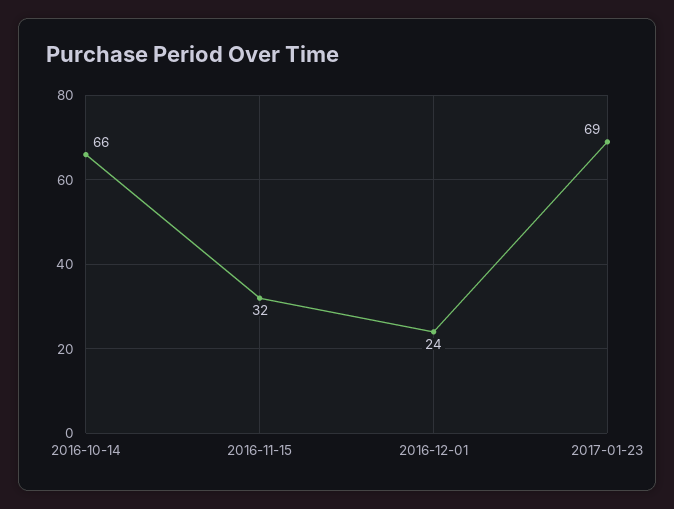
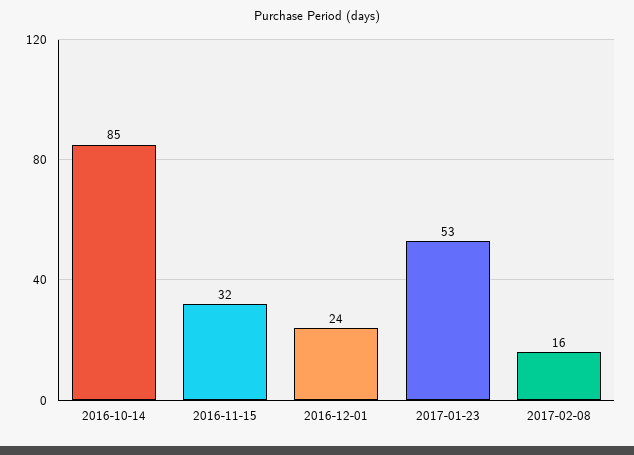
2016-10-14: 66 -> 85
2017-01-23: 69 -> 53
2017-02-08: none -> 16

